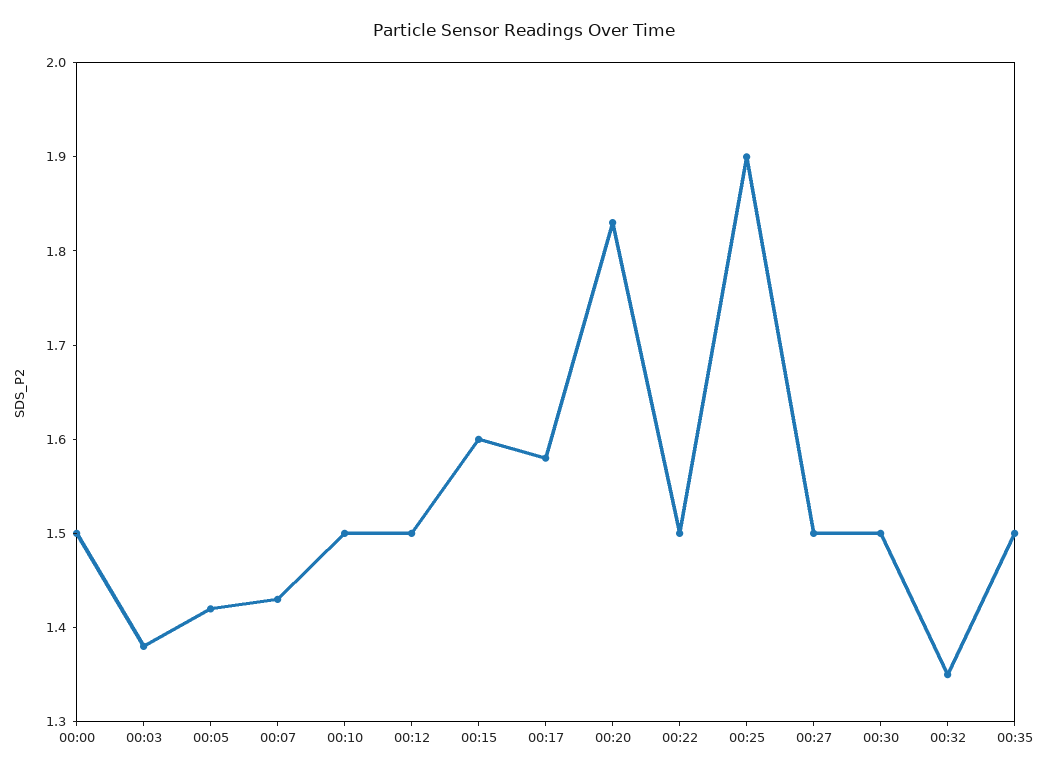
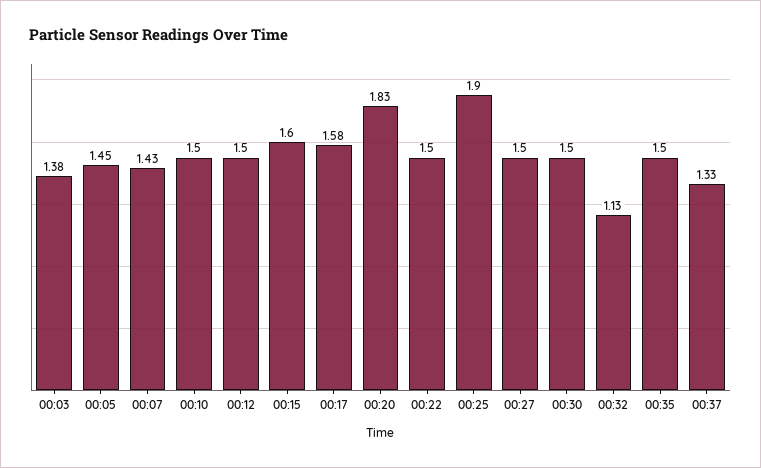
00:00: 1.5 -> none
00:05: 1.42 -> 1.45
00:32: 1.35 -> 1.13
00:37: none -> 1.33

